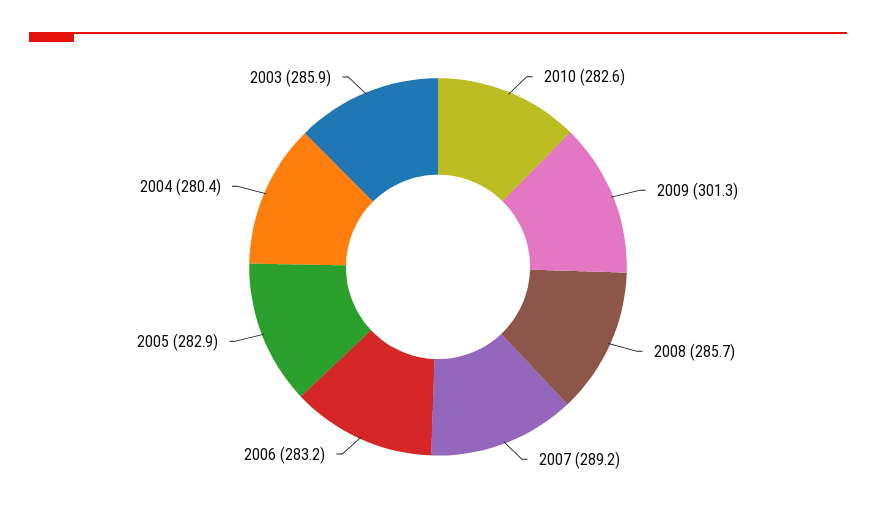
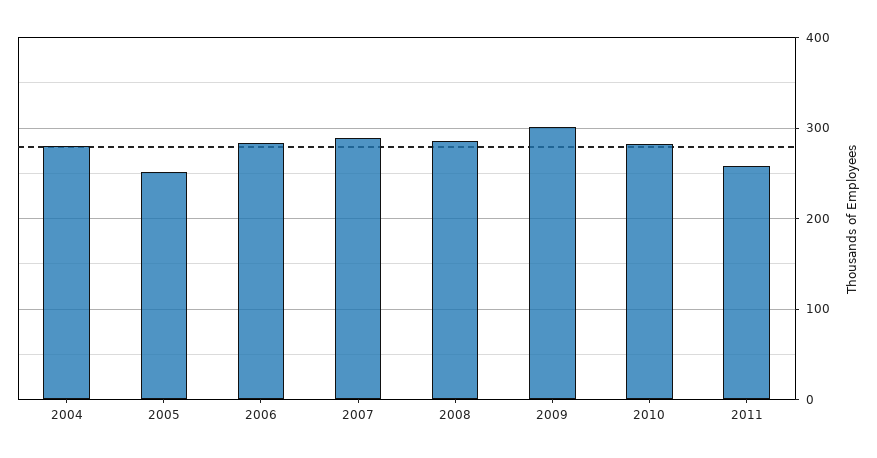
2005: 282.9 -> 250
2003: 285.9 -> none
2011: none -> 260

